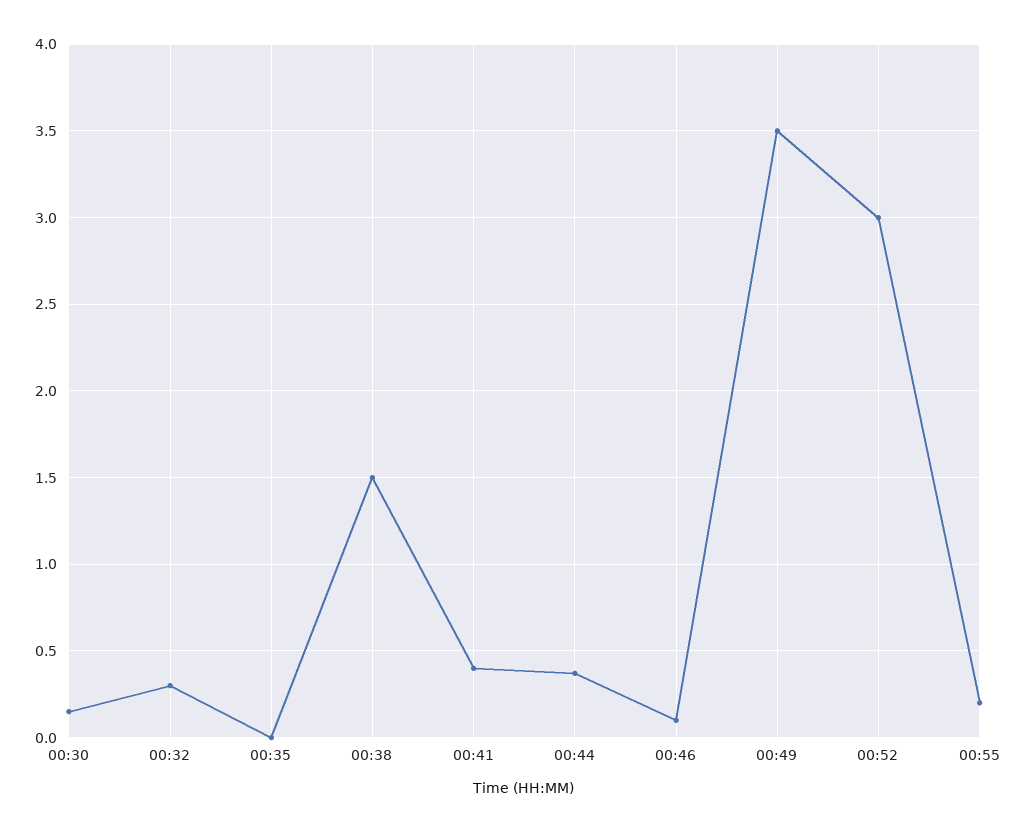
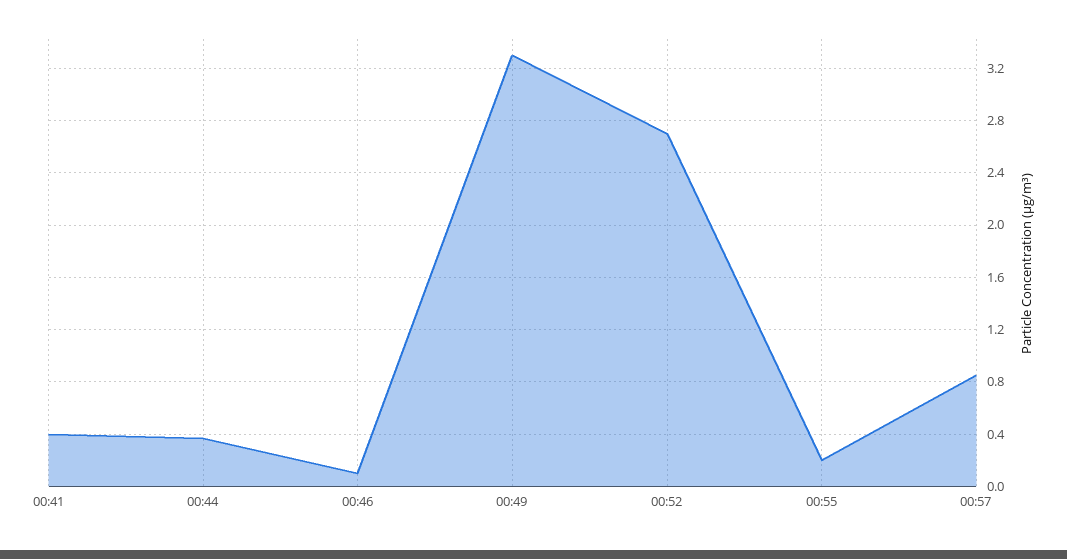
00:30: 0.15 -> none
00:32: 0.3 -> none
00:35: 0 -> none
00:38: 1.5 -> none
00:49: 3.5 -> 3.3
00:52: 3 -> 2.7
00:57: none -> 0.85

